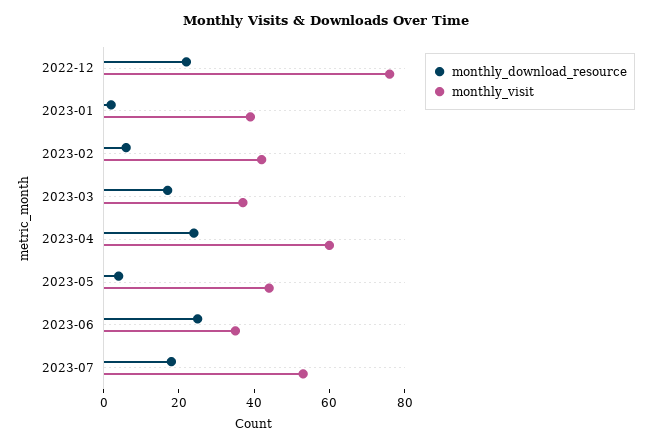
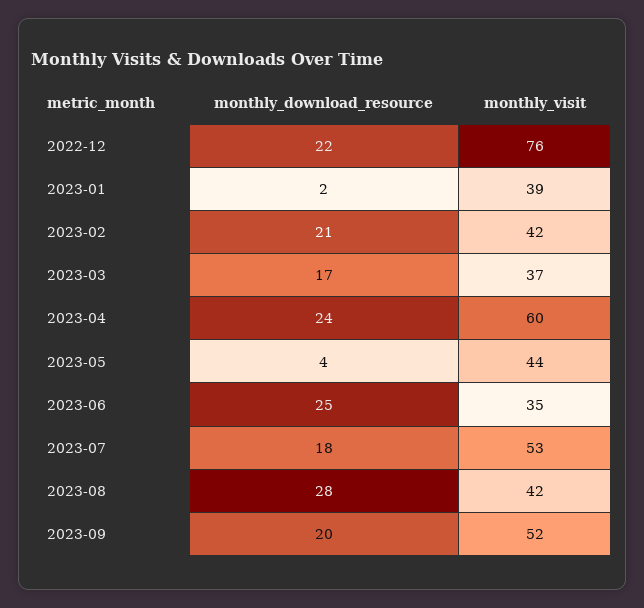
monthly_download_resource, 2023-02: 5 -> 21
monthly_download_resource, 2023-08: none -> 28
monthly_visit, 2023-08: none -> 42
monthly_download_resource, 2023-09: none -> 20
monthly_visit, 2023-09: none -> 52

